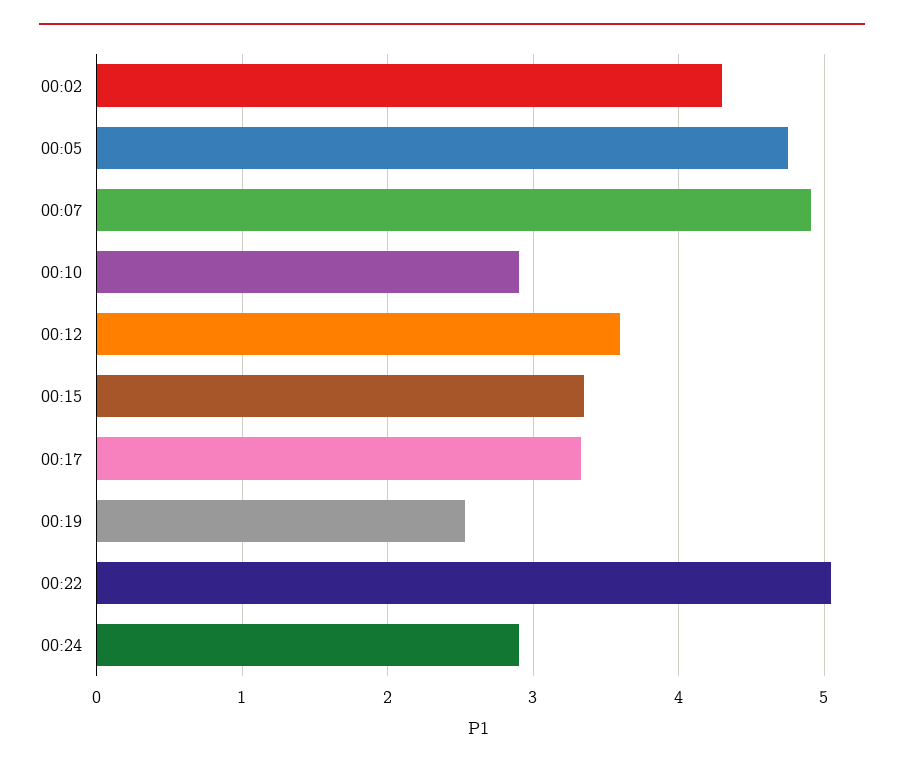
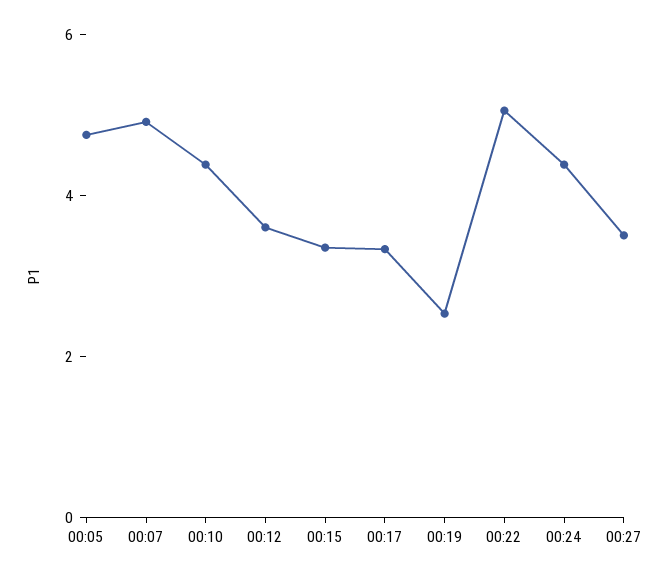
00:02: 4.3 -> none
00:10: 2.9 -> 4.5
00:24: 2.9 -> 4.5
00:27: none -> 3.5

